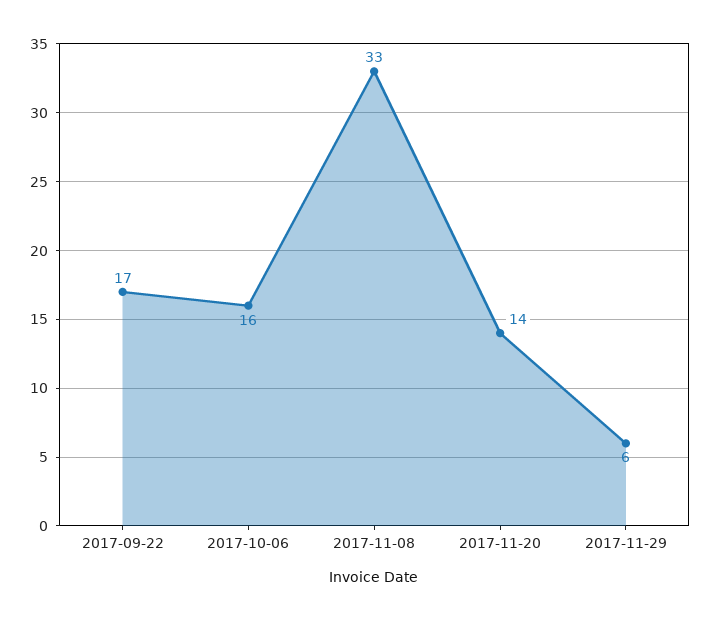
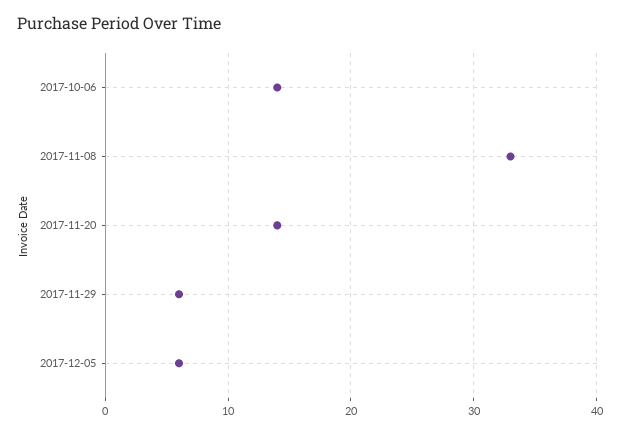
2017-09-22: 17 -> none
2017-10-06: 16 -> 14
2017-12-05: none -> 6

